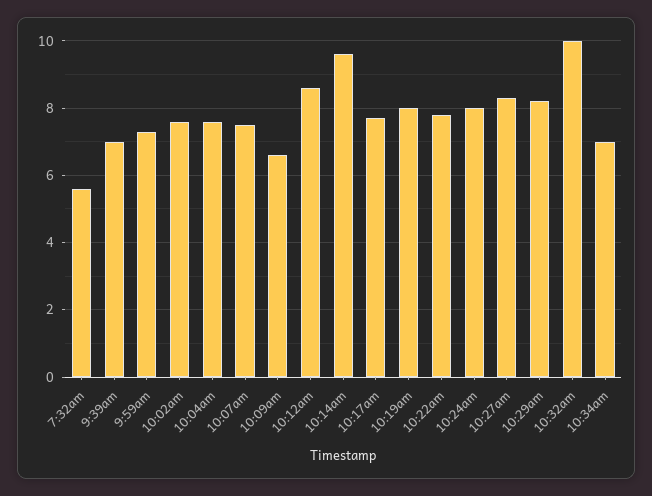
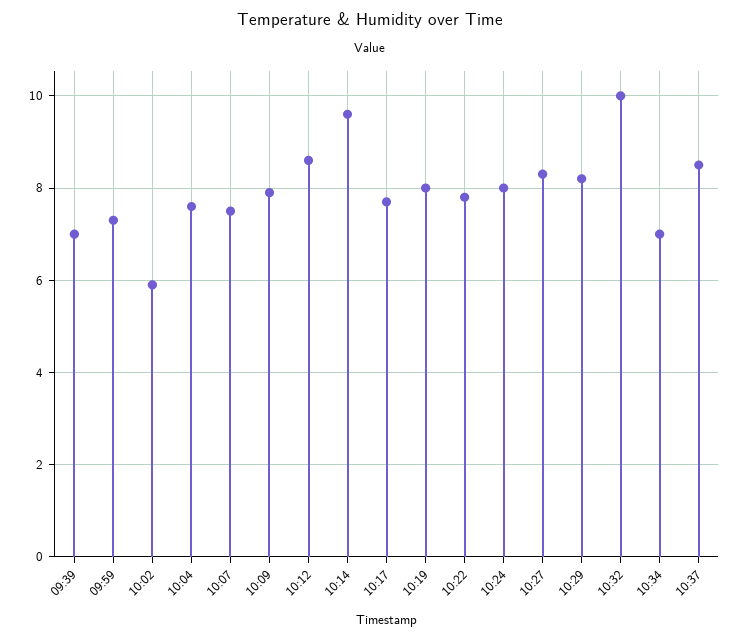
7:32am: 5.5 -> none
10:02am: 7.5 -> 6
10:09am: 6.5 -> 8
10:37: none -> 8.5

